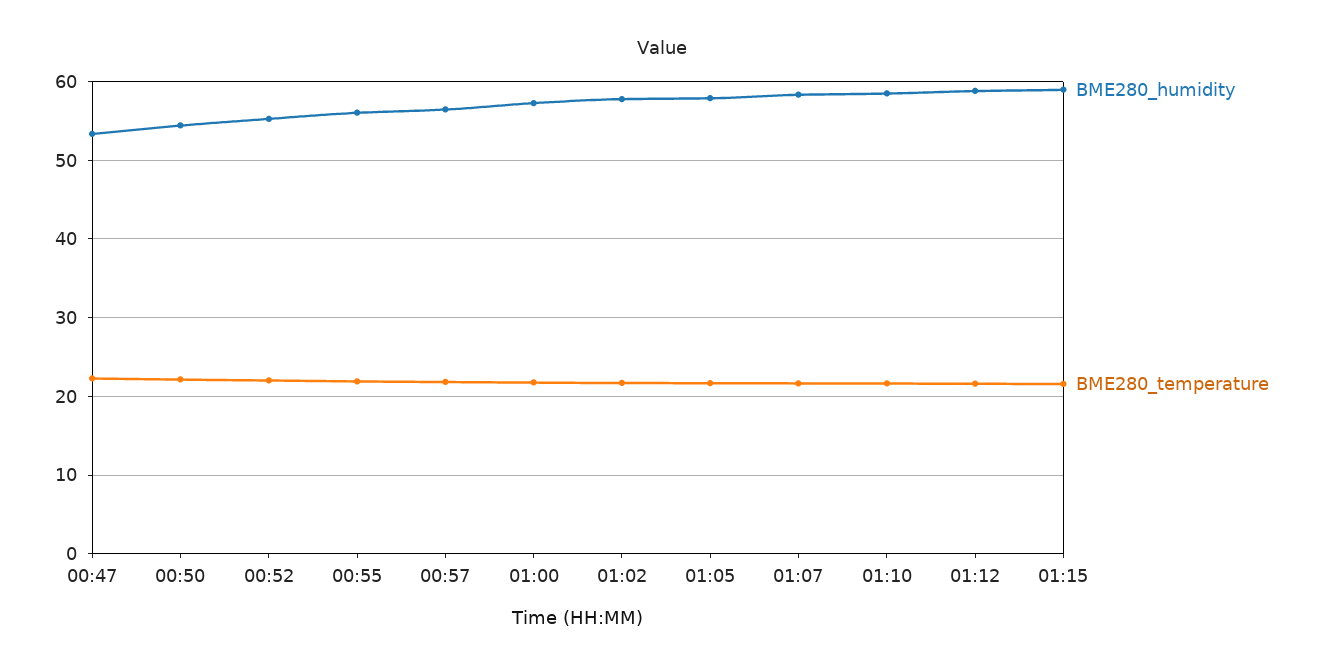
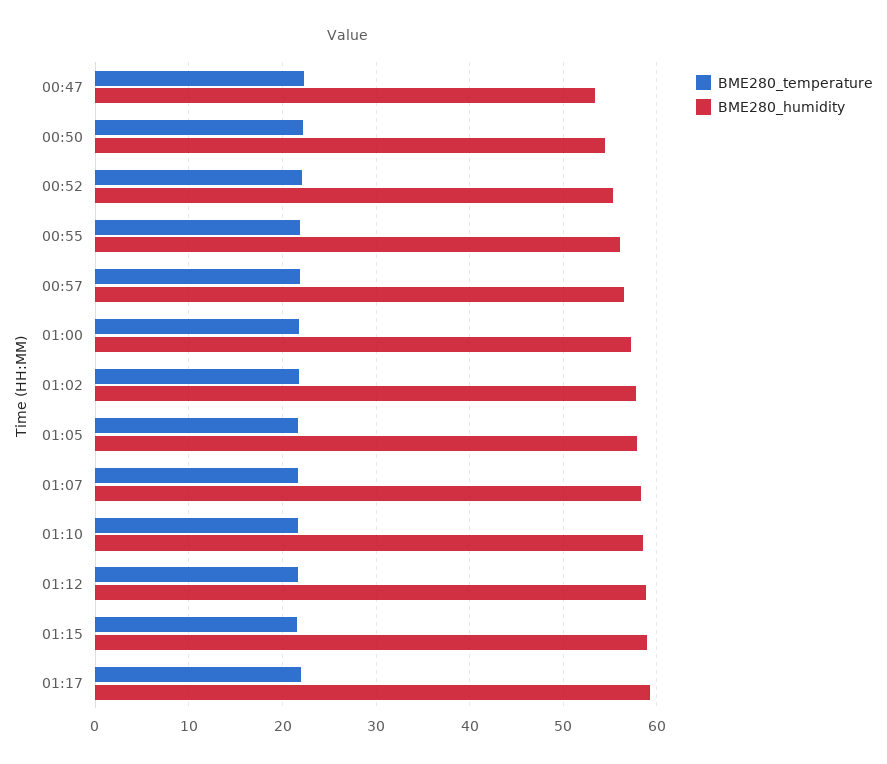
BME280_temperature, 01:17: none -> 22
BME280_humidity, 01:17: none -> 59

